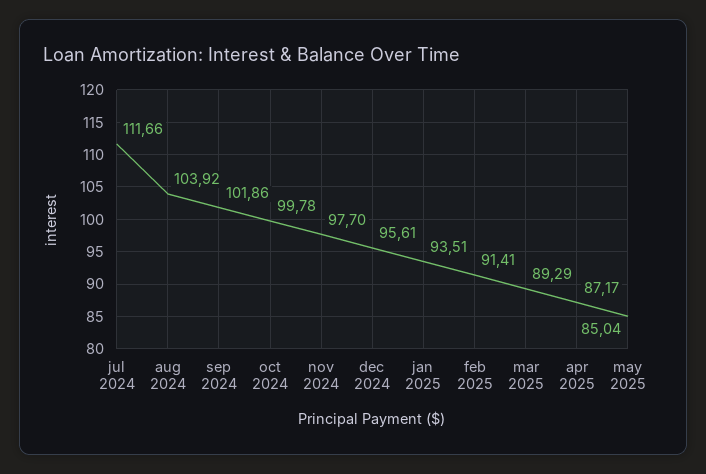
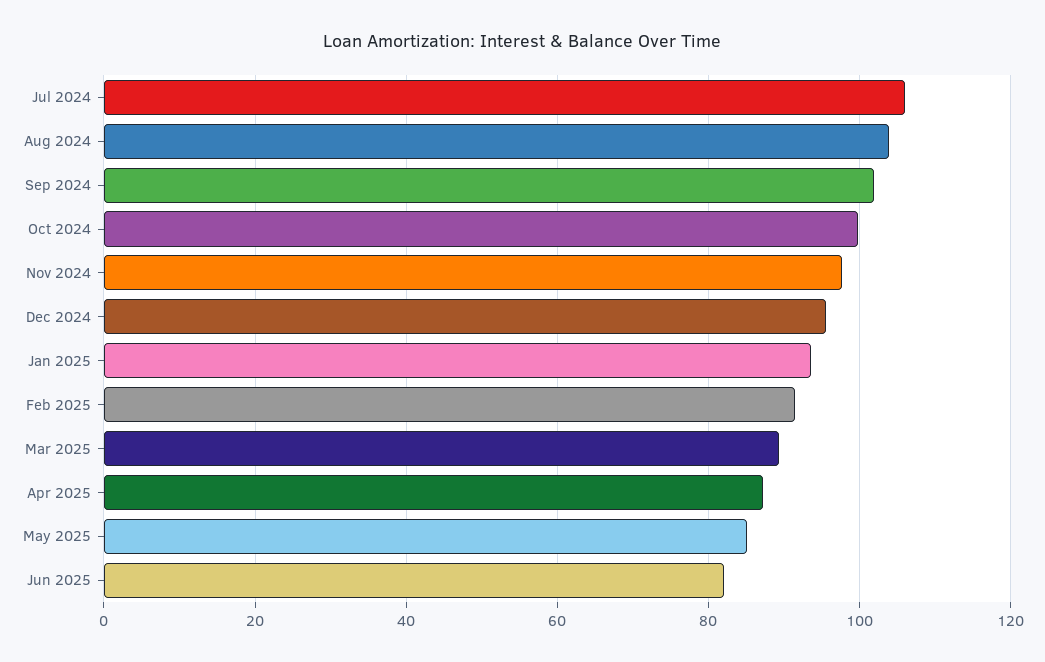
jul 2024: 111.66 -> 106
Jun 2025: none -> 82

